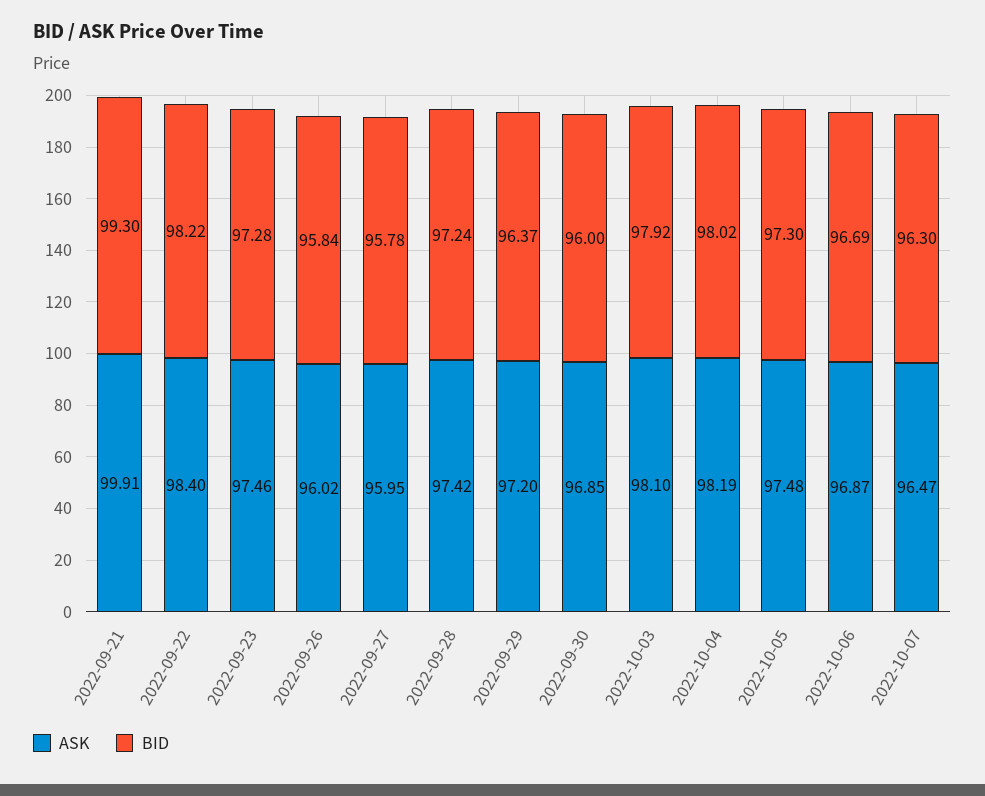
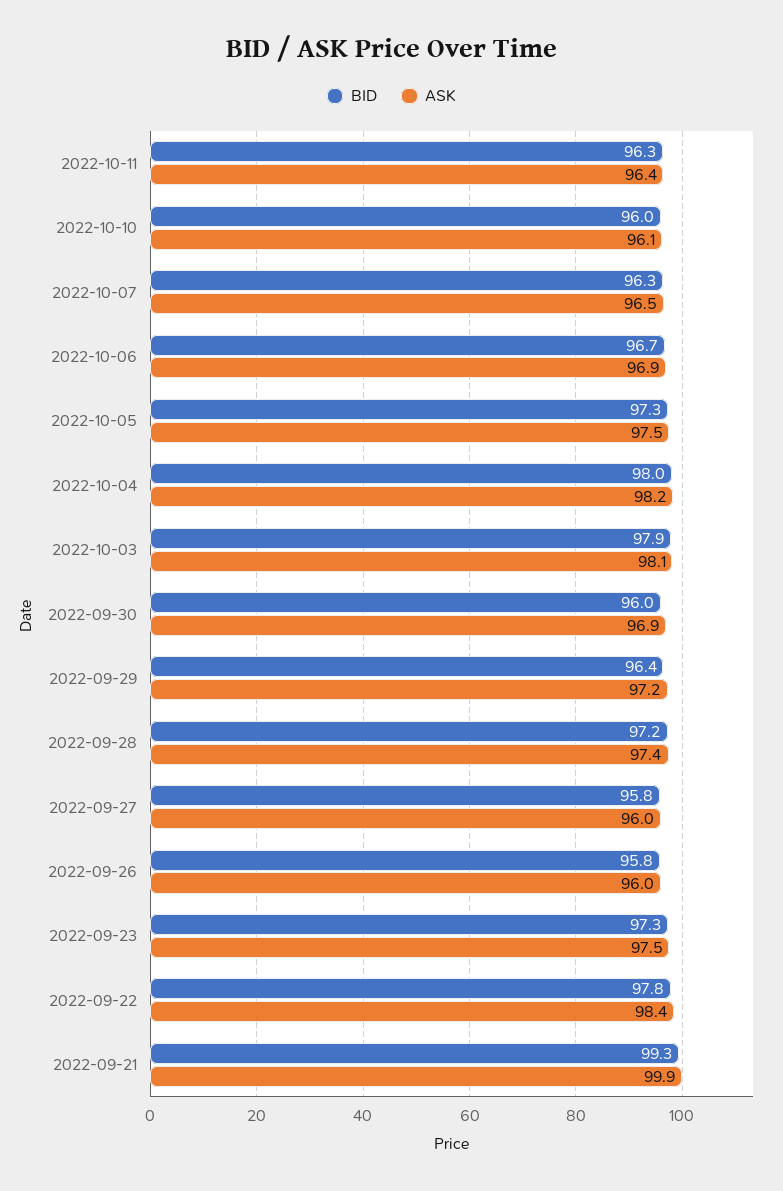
BID, 2022-09-22: 98.22 -> 97.8
BID, 2022-10-11: none -> 96.3
ASK, 2022-10-11: none -> 96.4
BID, 2022-10-10: none -> 96
ASK, 2022-10-10: none -> 96.1

